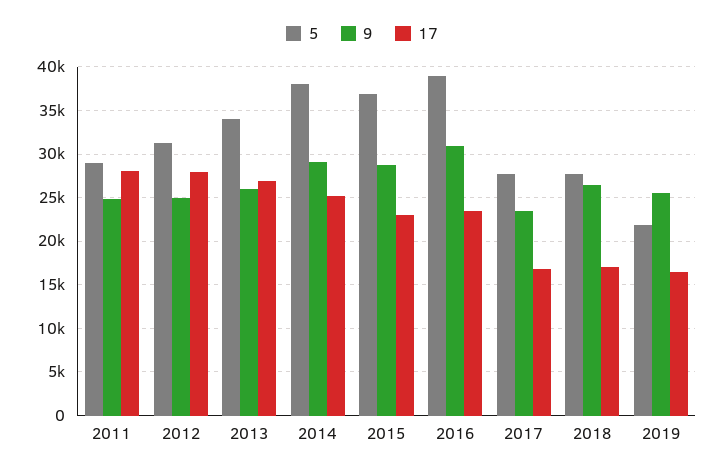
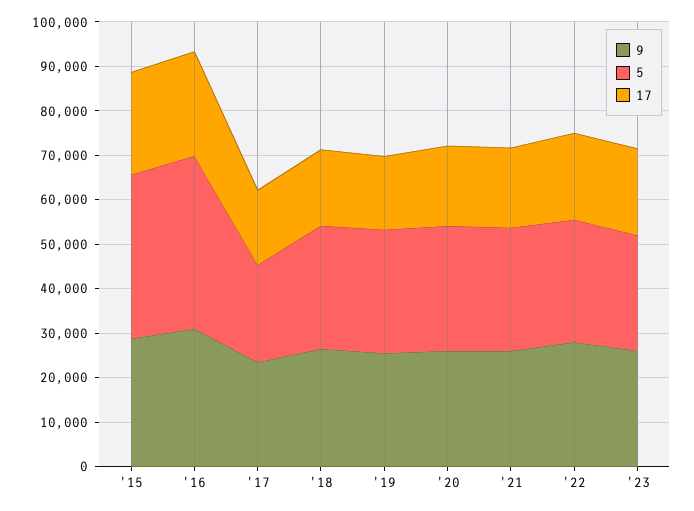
5, 2011: 29000 -> none
9, 2011: 25000 -> none
17, 2011: 28000 -> none
5, 2012: 31000 -> none
9, 2012: 25000 -> none
17, 2012: 28000 -> none
5, 2013: 34000 -> none
9, 2013: 26000 -> none
17, 2013: 27000 -> none
5, 2014: 38000 -> none
9, 2014: 29000 -> none
17, 2014: 25000 -> none
5, 2017: 28000 -> 22000
5, 2019: 22000 -> 28000
9, '20: none -> 26000
5, '20: none -> 28000
17, '20: none -> 18000
9, '21: none -> 26000
5, '21: none -> 28000
17, '21: none -> 18000
9, '22: none -> 28000
5, '22: none -> 28000
17, '22: none -> 20000
9, '23: none -> 26000
5, '23: none -> 26000
17, '23: none -> 20000

